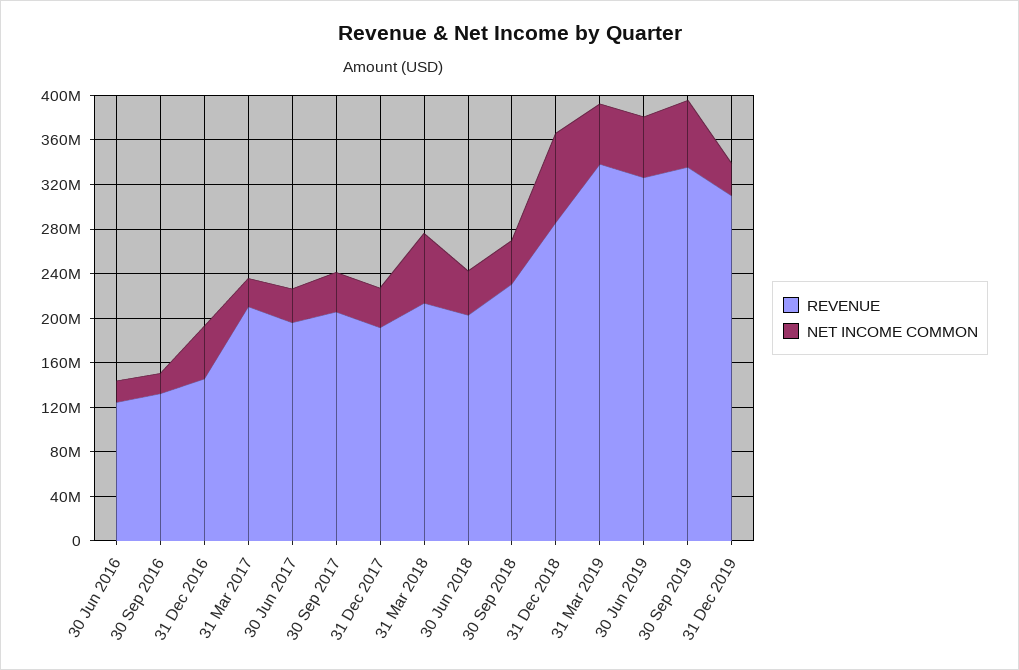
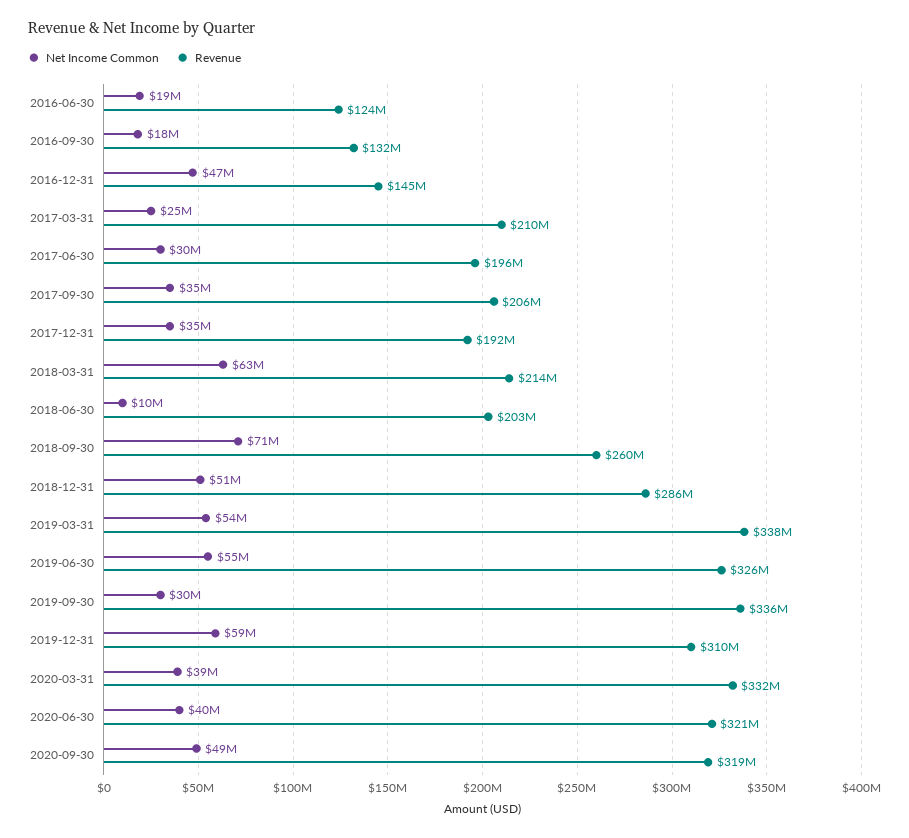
NET INCOME COMMON, 30 Jun 2018: 40000000 -> 10000000
REVENUE, 30 Sep 2018: 230000000 -> 260000000
NET INCOME COMMON, 30 Sep 2018: 40000000 -> 71000000
NET INCOME COMMON, 31 Dec 2018: 80000000 -> 51000000
NET INCOME COMMON, 30 Sep 2019: 60000000 -> 30000000
NET INCOME COMMON, 31 Dec 2019: 30000000 -> 59000000
NET INCOME COMMON, 2020-03-31: none -> 39000000
REVENUE, 2020-03-31: none -> 332000000
NET INCOME COMMON, 2020-06-30: none -> 40000000
REVENUE, 2020-06-30: none -> 321000000
NET INCOME COMMON, 2020-09-30: none -> 49000000
REVENUE, 2020-09-30: none -> 319000000

